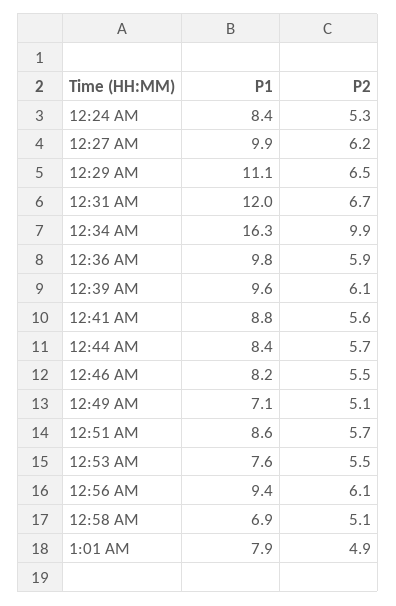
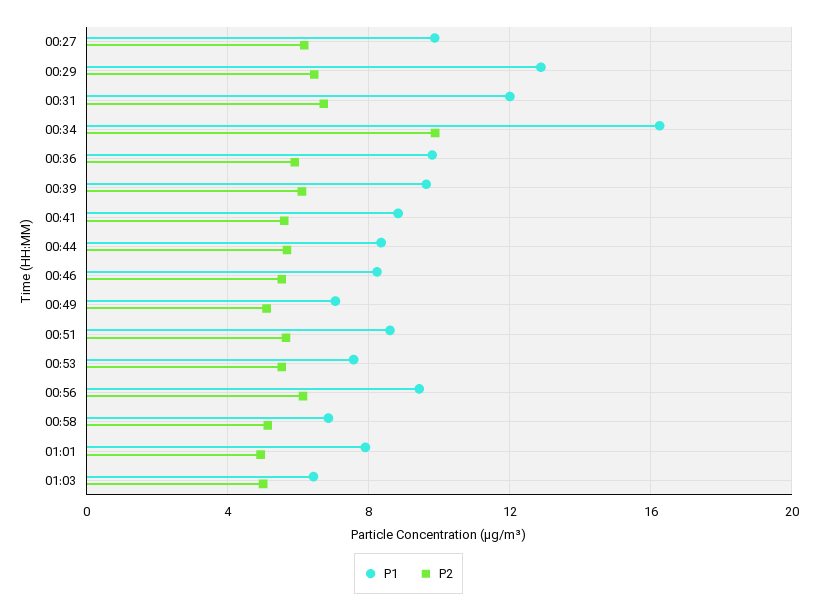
P1, 12:24 AM: 8.4 -> none
P2, 12:24 AM: 5.3 -> none
P1, 12:29 AM: 11.1 -> 13
P1, 01:03: none -> 6.5
P2, 01:03: none -> 5

